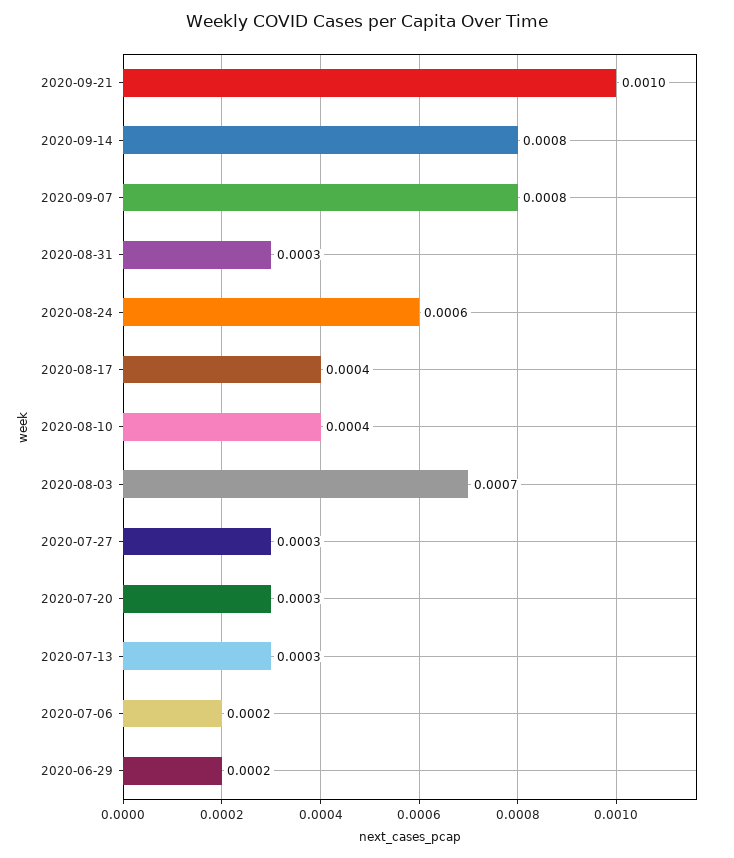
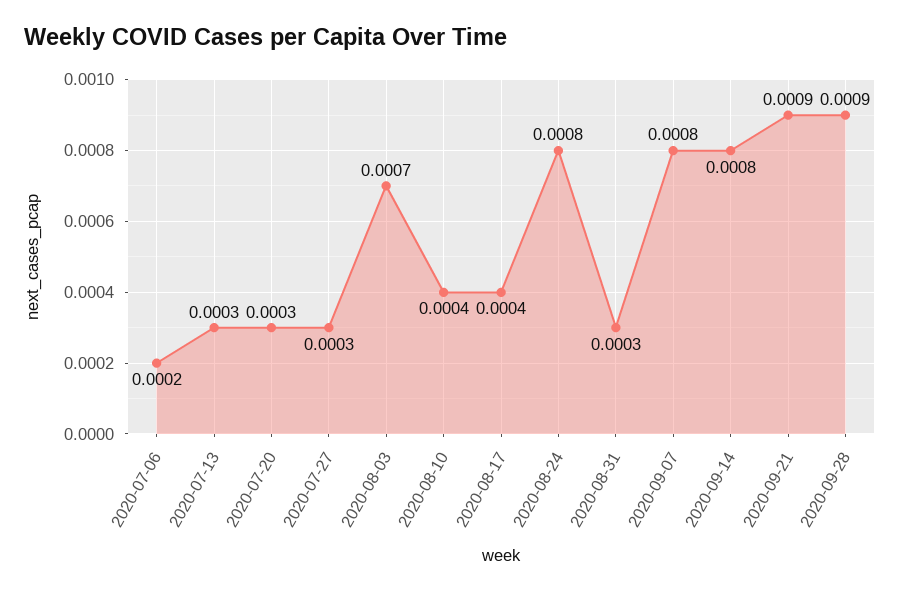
2020-09-21: 0.001 -> 0.0009
2020-08-24: 0.0006 -> 0.0008
2020-06-29: 0.0002 -> none
2020-09-28: none -> 0.0009

